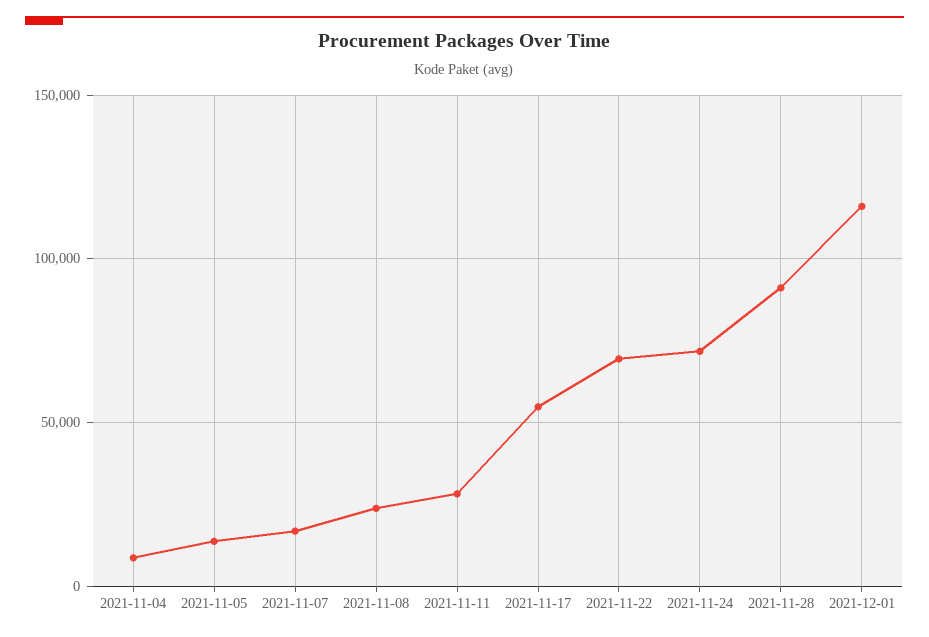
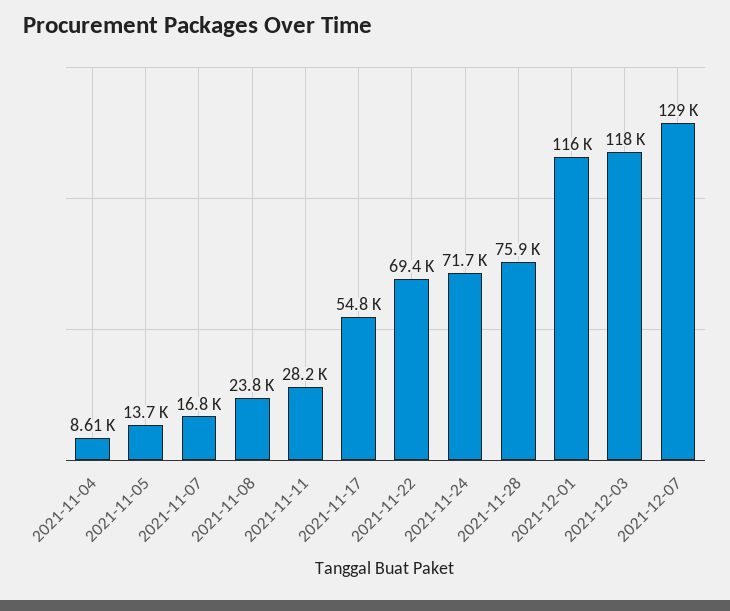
2021-11-28: 90000 -> 75900
2021-12-03: none -> 118000
2021-12-07: none -> 129000

